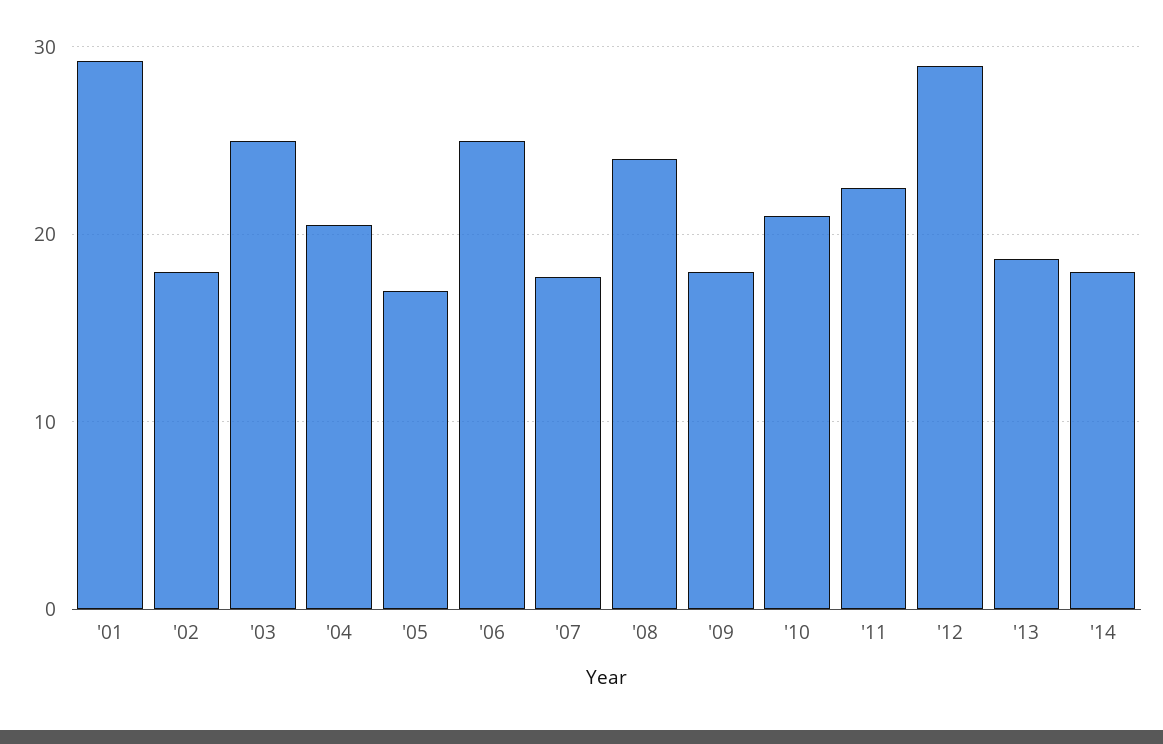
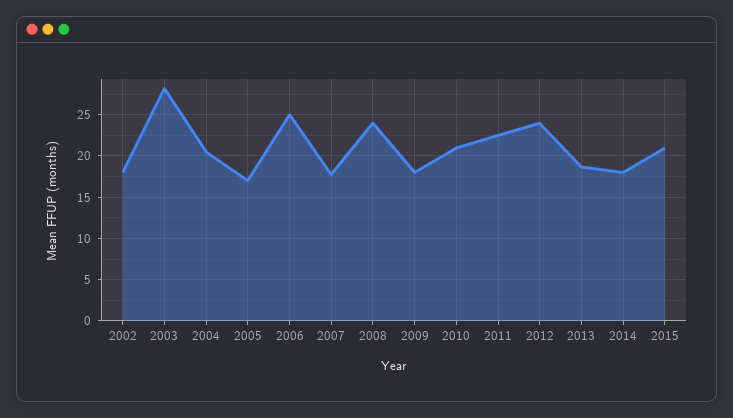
'01: 29 -> none
'03: 25 -> 28
'12: 29 -> 24
2015: none -> 21

